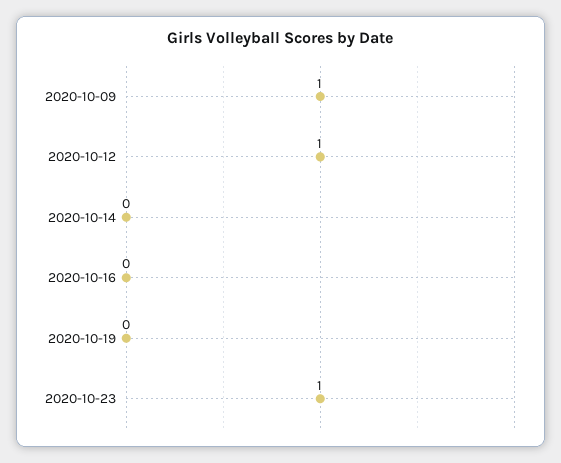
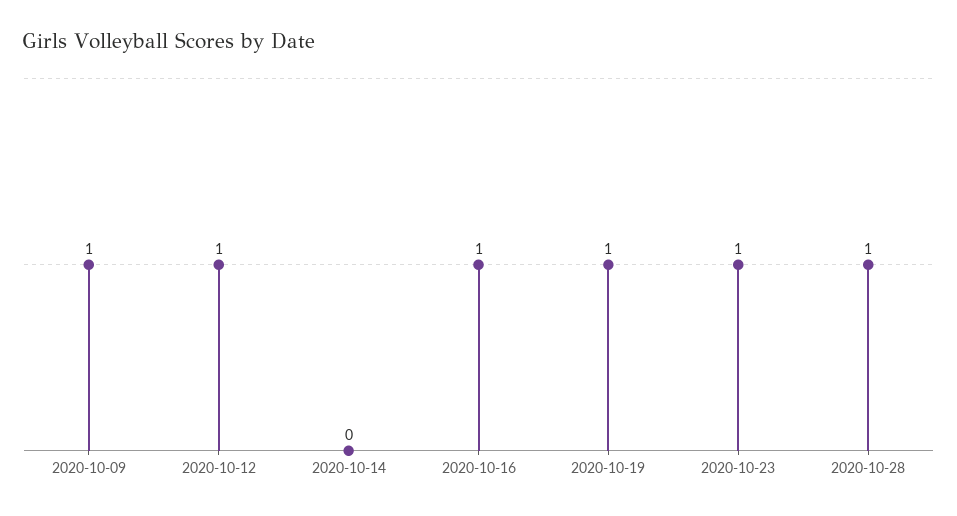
2020-10-16: 0 -> 1
2020-10-19: 0 -> 1
2020-10-28: none -> 1

